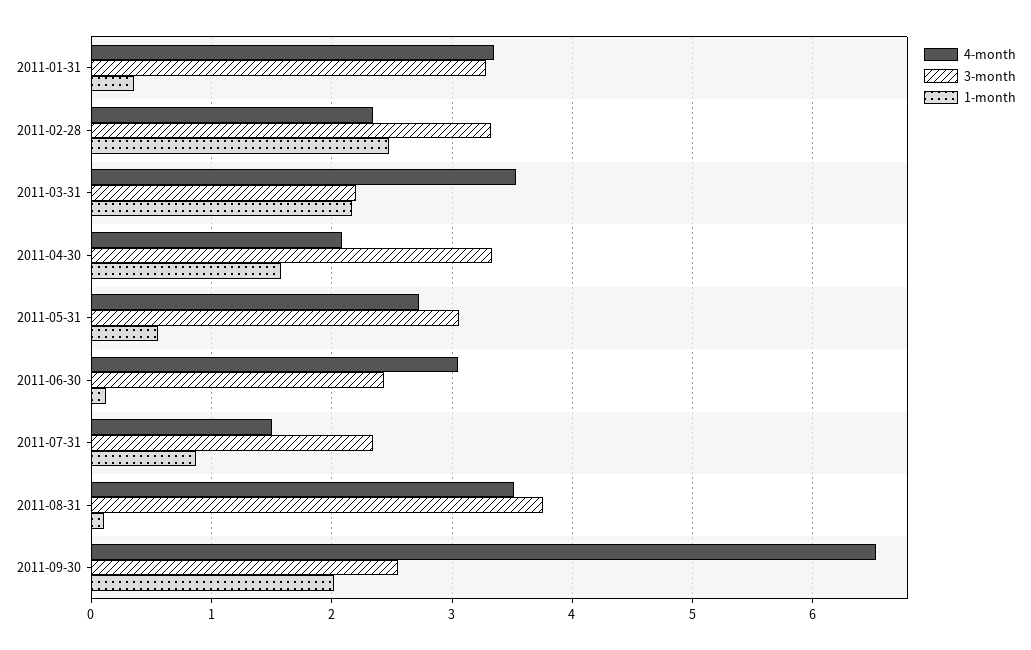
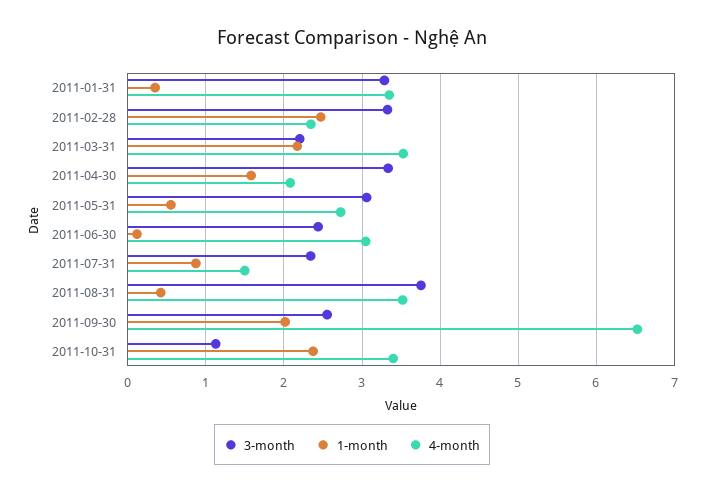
1-month, 2011-08-31: 0.1 -> 0.4
3-month, 2011-10-31: none -> 1.1
1-month, 2011-10-31: none -> 2.4
4-month, 2011-10-31: none -> 3.4

